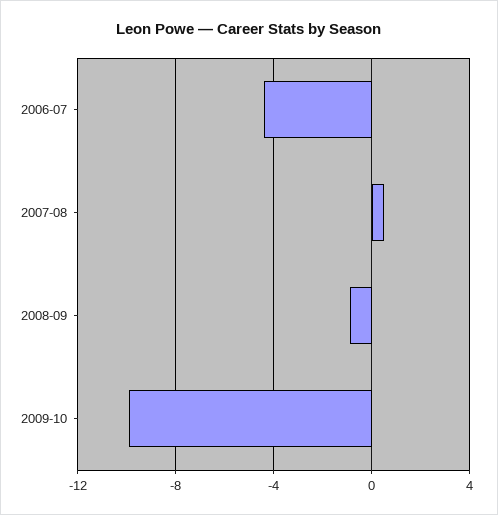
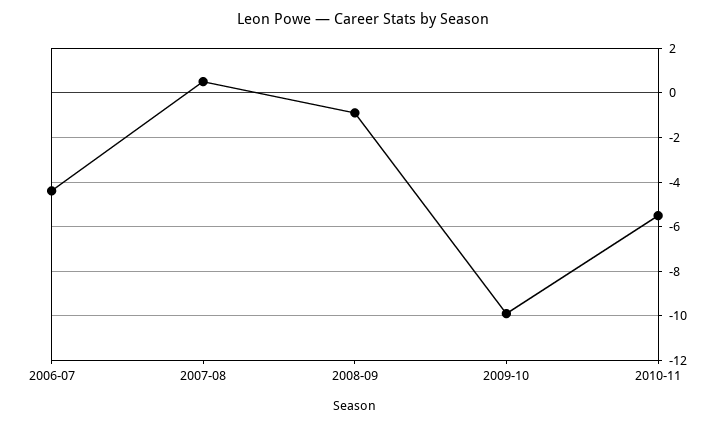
2010-11: none -> -5.5

